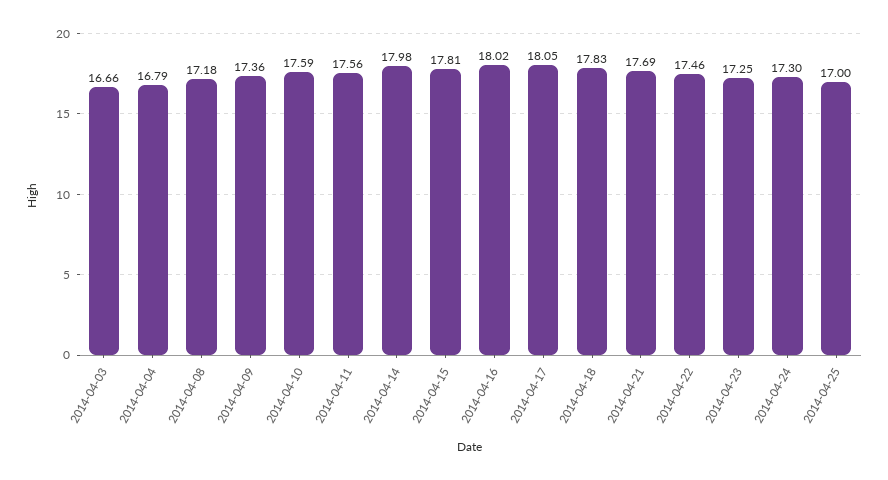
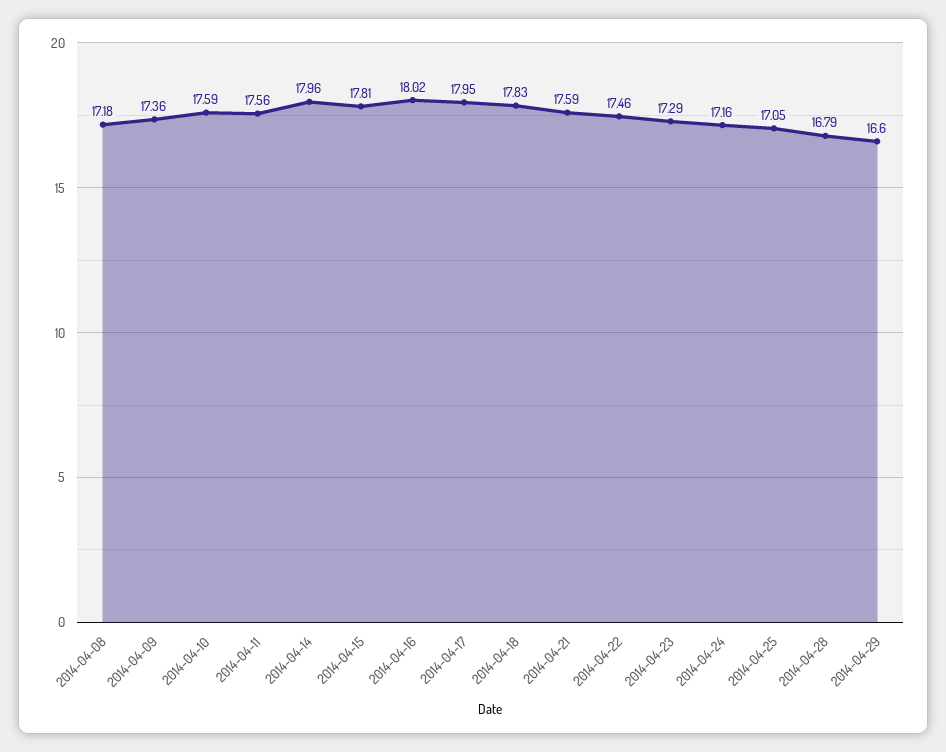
2014-04-03: 16.66 -> none
2014-04-04: 16.79 -> none
2014-04-14: 17.98 -> 17.96
2014-04-17: 18.05 -> 17.95
2014-04-21: 17.69 -> 17.59
2014-04-23: 17.25 -> 17.29
2014-04-24: 17.3 -> 17.16
2014-04-25: 17 -> 17.05
2014-04-28: none -> 16.79
2014-04-29: none -> 16.6

